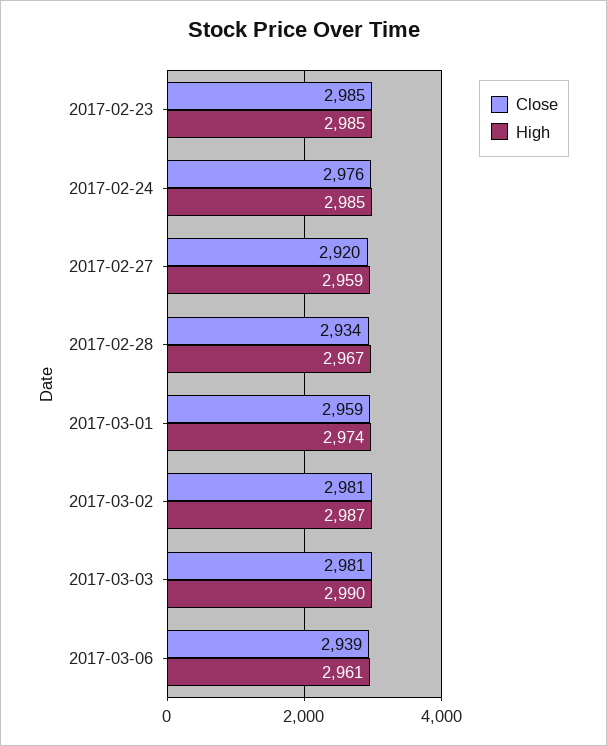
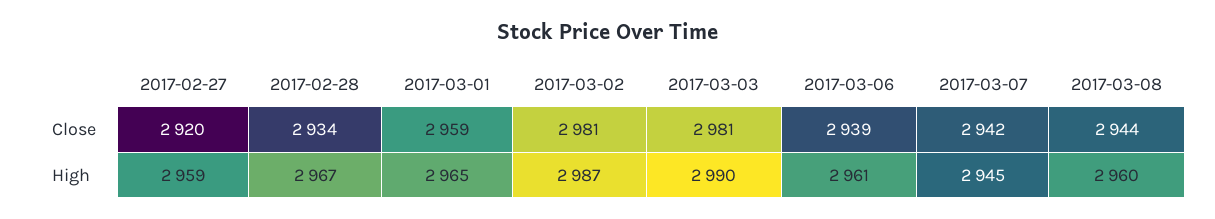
Close, 2017-02-23: 2985 -> none
High, 2017-02-23: 2985 -> none
Close, 2017-02-24: 2976 -> none
High, 2017-02-24: 2985 -> none
High, 2017-03-01: 2974 -> 2965
Close, 2017-03-07: none -> 2942
Close, 2017-03-08: none -> 2944
High, 2017-03-07: none -> 2945
High, 2017-03-08: none -> 2960

